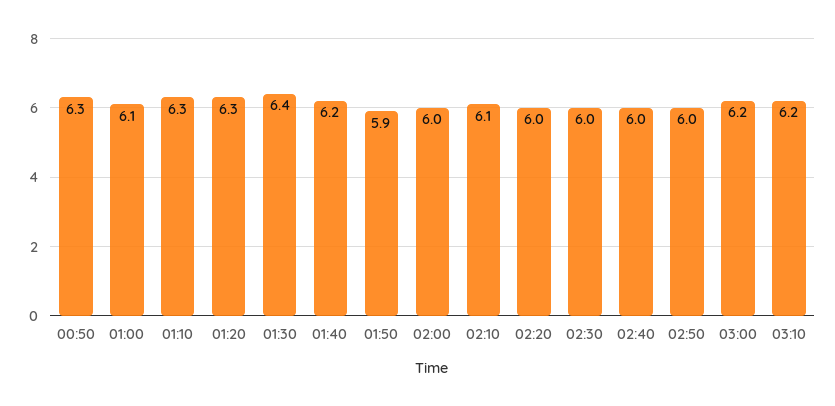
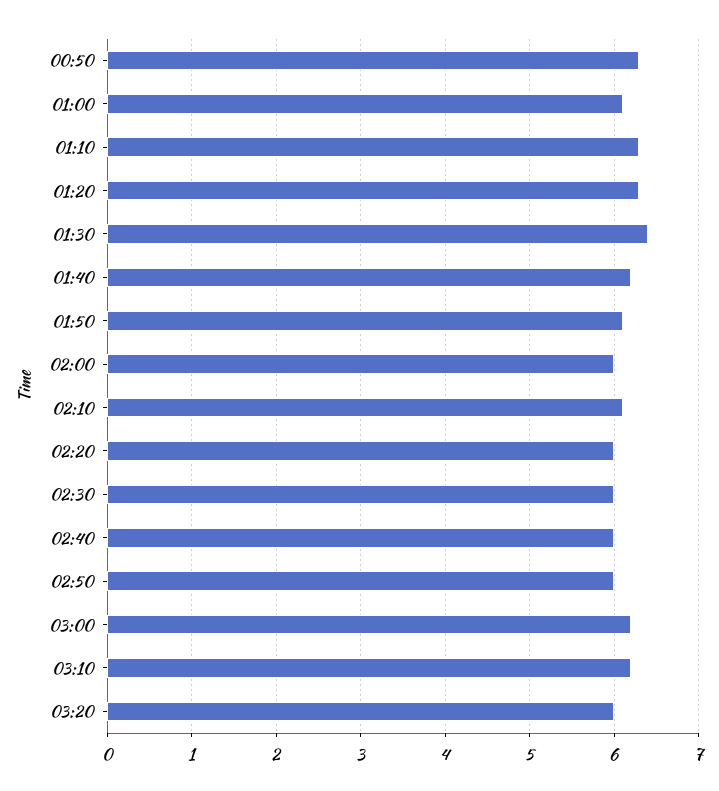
01:50: 5.9 -> 6.1
03:20: none -> 6

